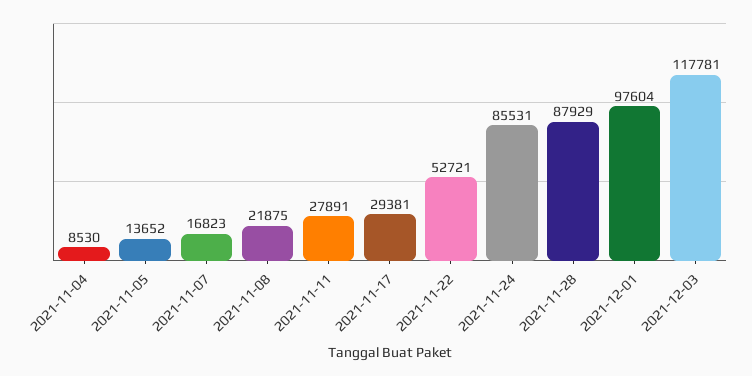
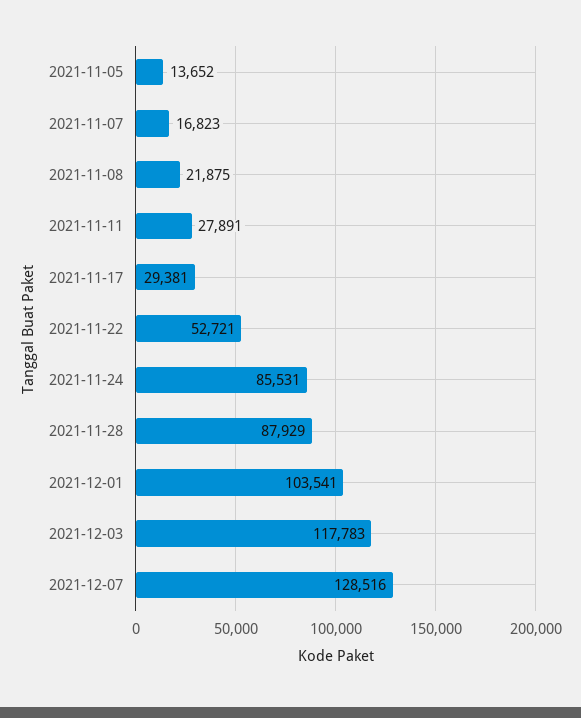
2021-11-04: 8530 -> none
2021-12-01: 97604 -> 103541
2021-12-03: 117781 -> 117783
2021-12-07: none -> 128516

